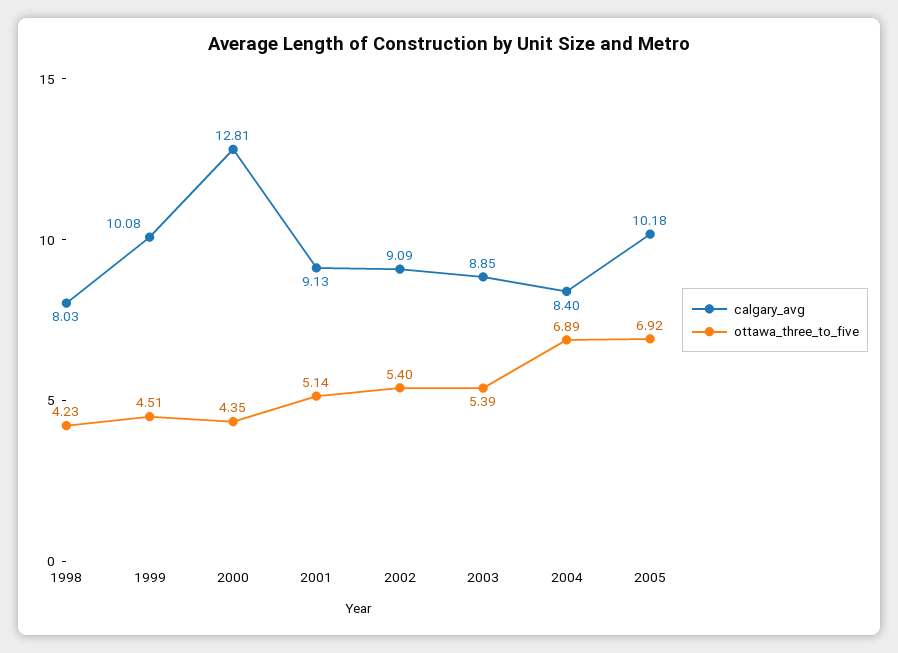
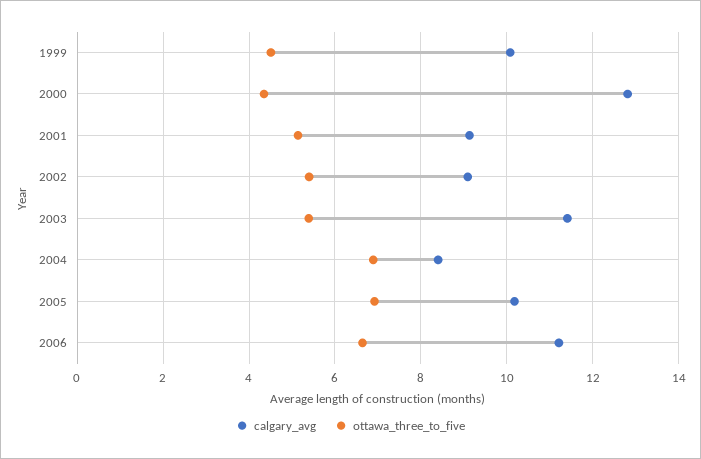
calgary_avg, 1998: 8.03 -> none
ottawa_three_to_five, 1998: 4.23 -> none
calgary_avg, 2003: 8.85 -> 11.4
calgary_avg, 2006: none -> 11.2
ottawa_three_to_five, 2006: none -> 6.6

